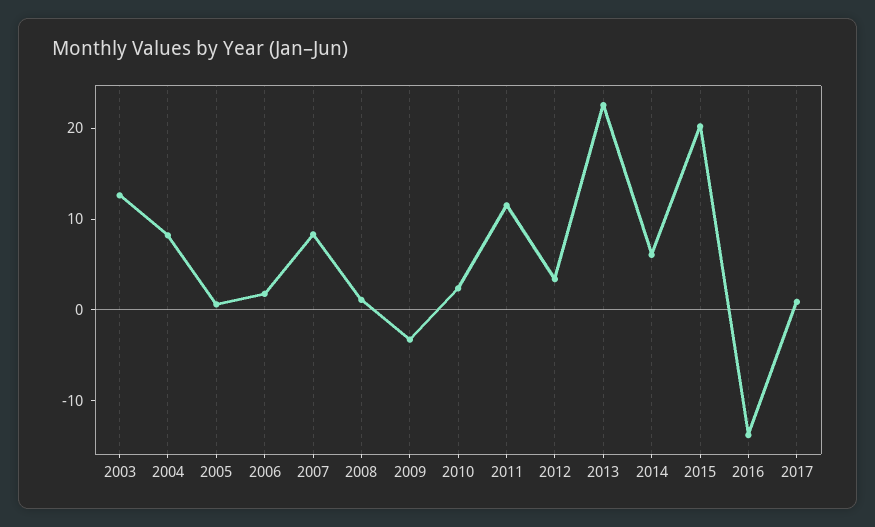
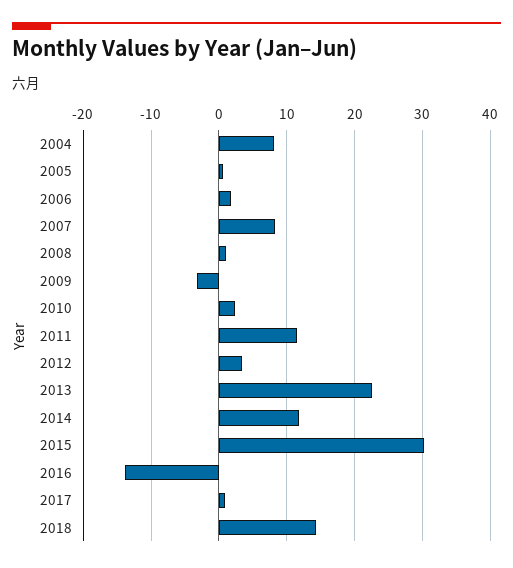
2003: 12 -> none
2014: 6 -> 12
2015: 20 -> 30
2018: none -> 14

